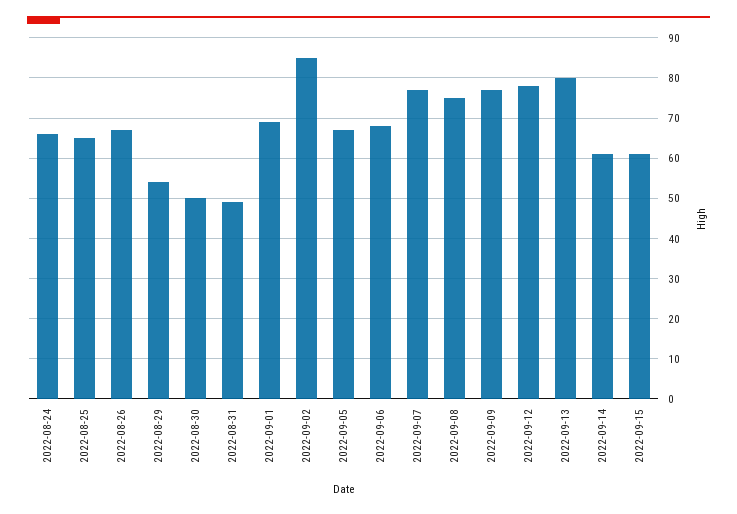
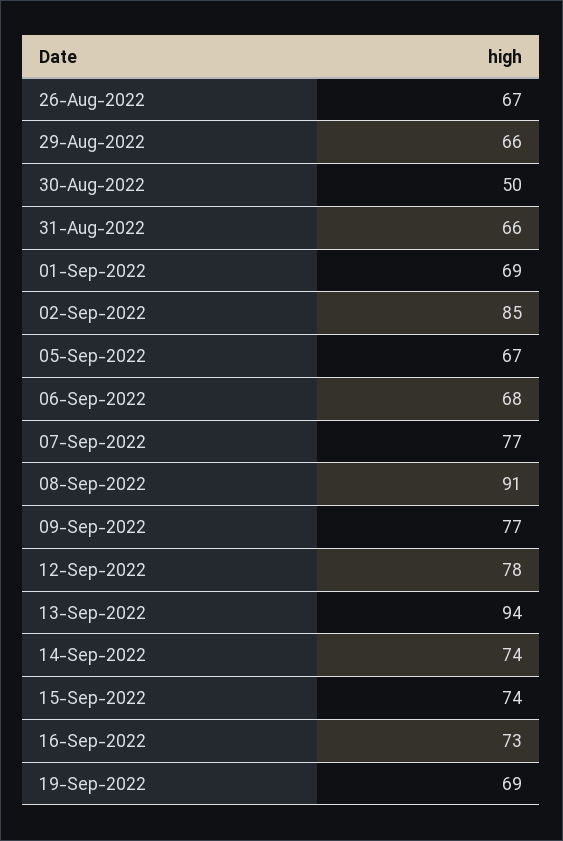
2022-08-24: 65 -> none
2022-08-25: 65 -> none
2022-08-29: 55 -> 66
2022-08-31: 50 -> 66
2022-09-08: 75 -> 91
2022-09-13: 80 -> 94
2022-09-14: 60 -> 74
2022-09-15: 60 -> 74
16-Sep-2022: none -> 73
19-Sep-2022: none -> 69

